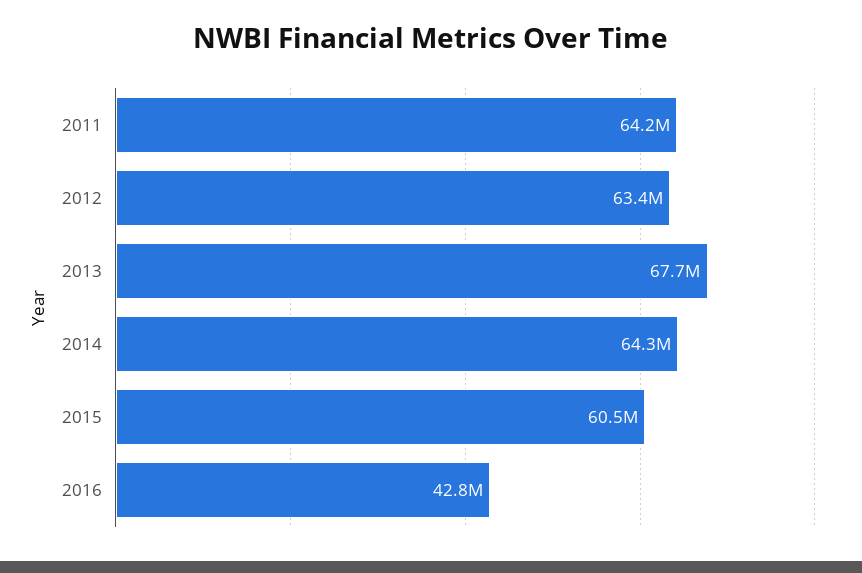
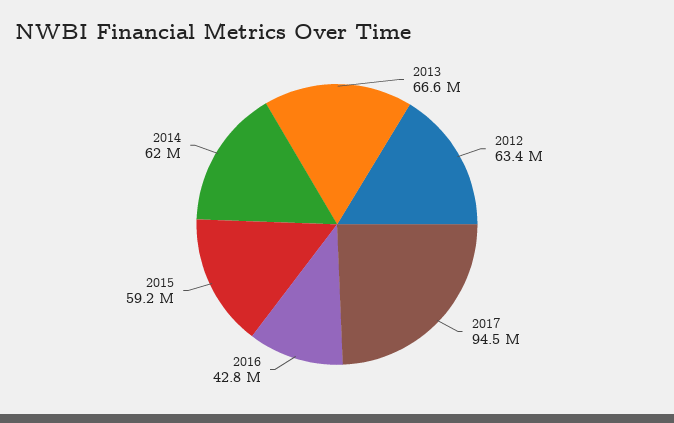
2011: 64200000 -> none
2013: 67700000 -> 66600000
2014: 64300000 -> 62000000
2015: 60500000 -> 59200000
2017: none -> 94500000

